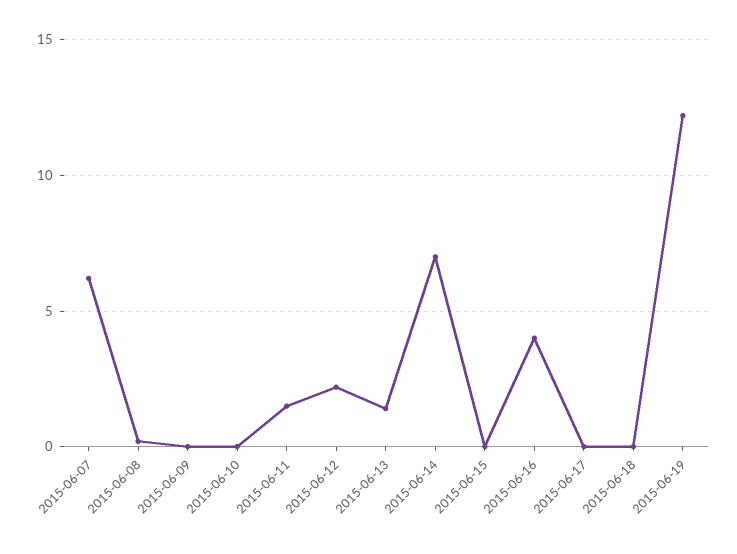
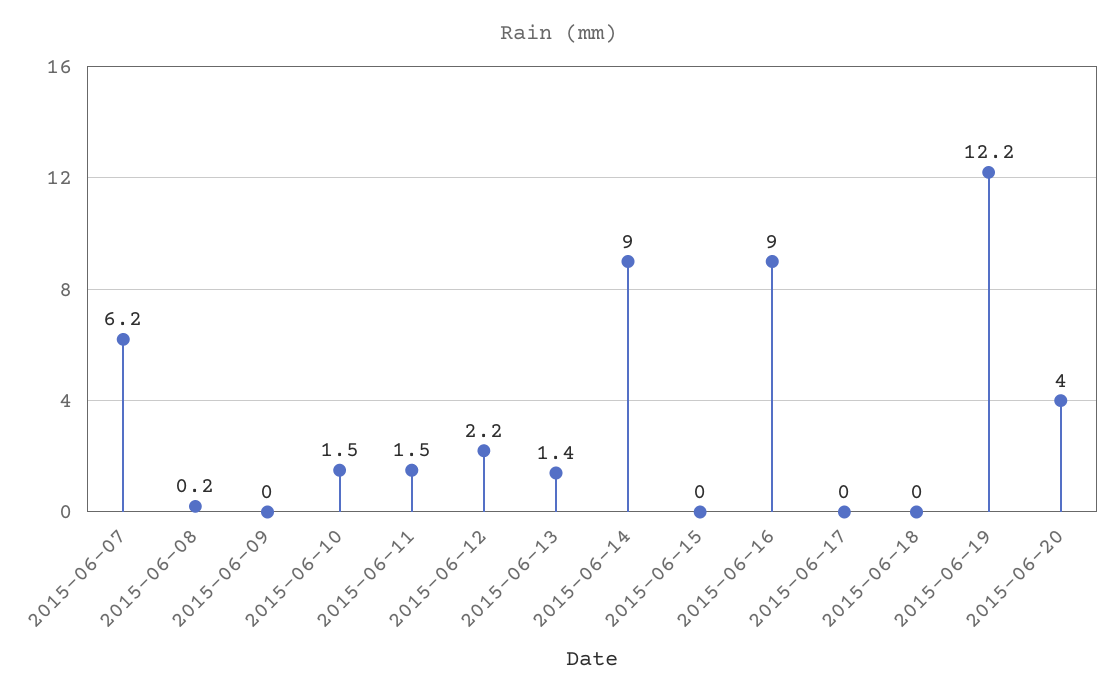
2015-06-10: 0 -> 1.5
2015-06-14: 7 -> 9
2015-06-16: 4 -> 9
2015-06-20: none -> 4

